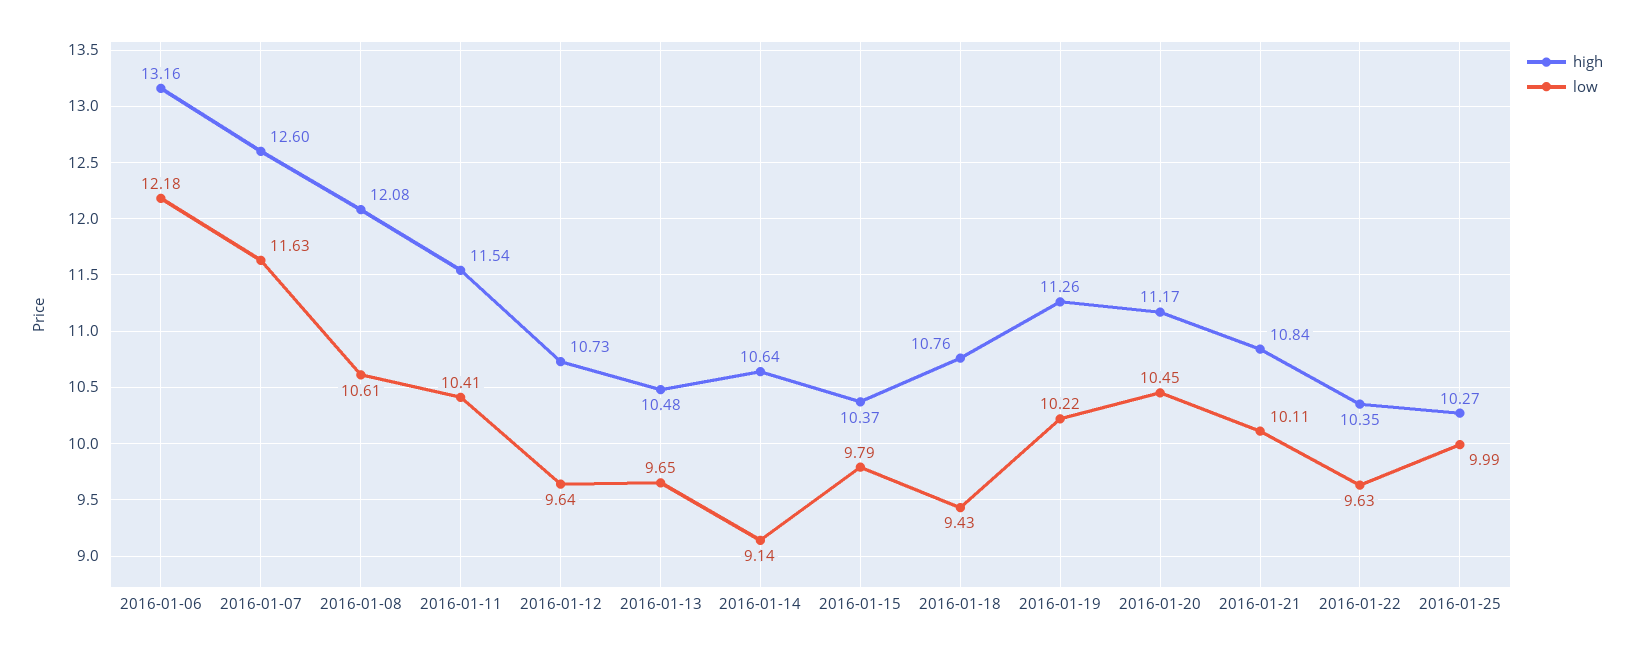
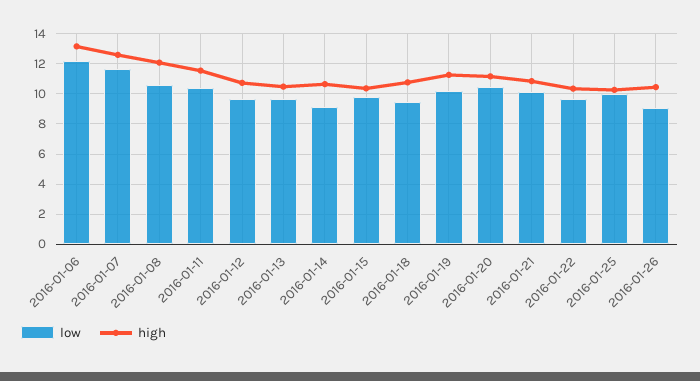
low, 2016-01-26: none -> 9
high, 2016-01-26: none -> 10.5

